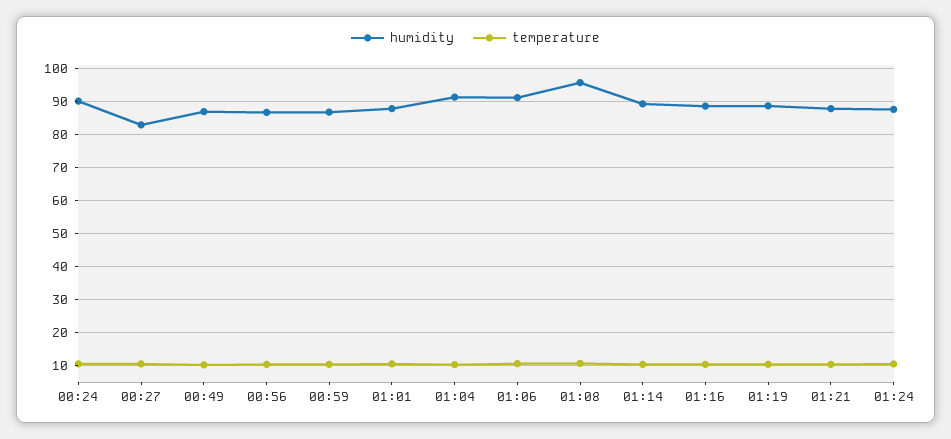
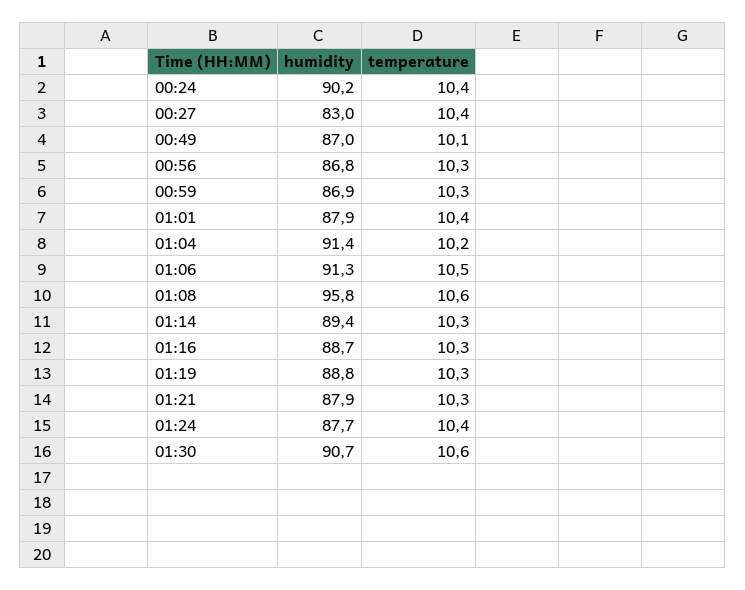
humidity, 01:30: none -> 90.7
temperature, 01:30: none -> 10.6

